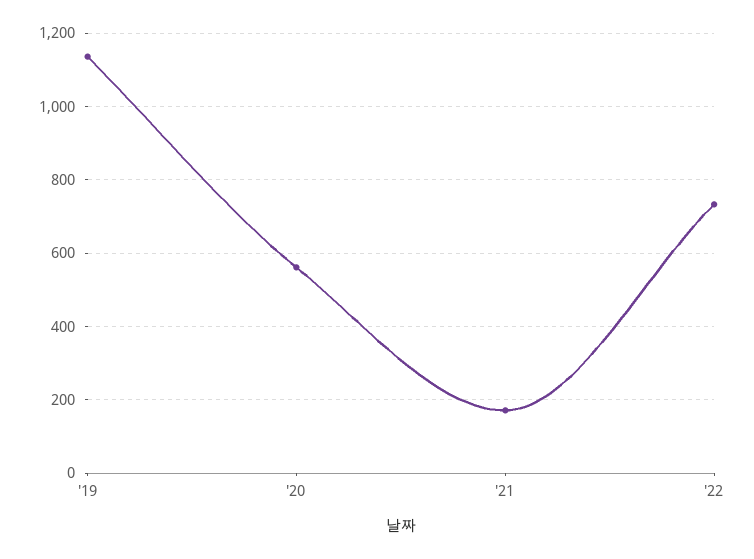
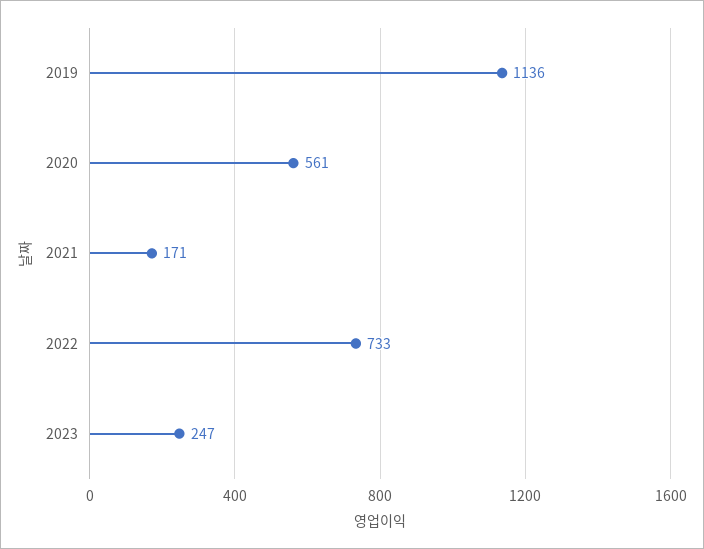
2023: none -> 247

